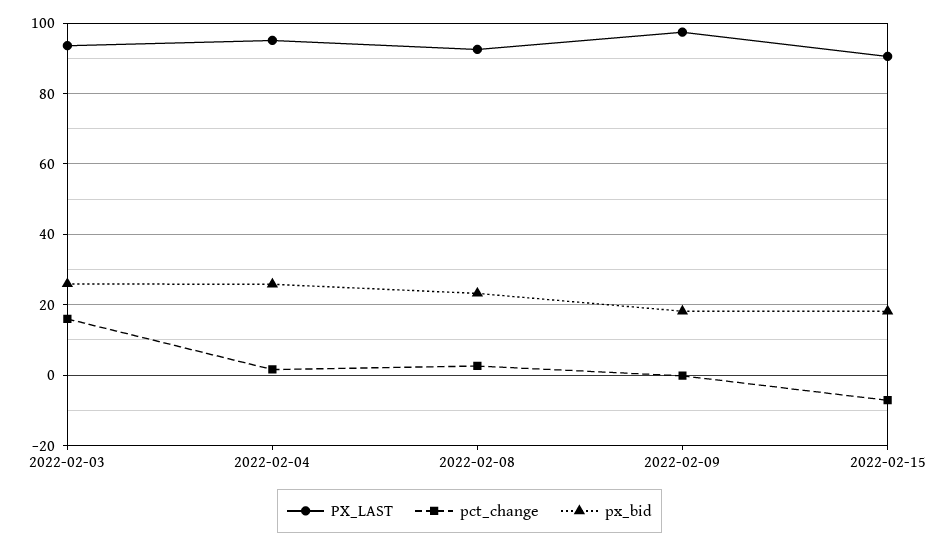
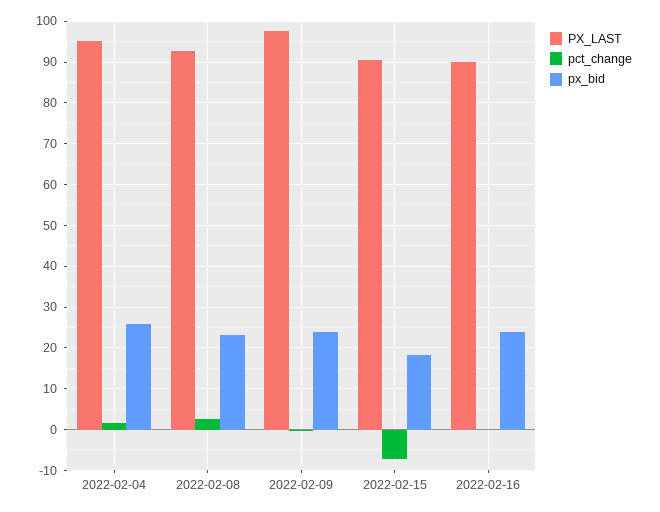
PX_LAST, 2022-02-03: 94 -> none
pct_change, 2022-02-03: 16 -> none
px_bid, 2022-02-03: 26 -> none
px_bid, 2022-02-09: 18 -> 24
PX_LAST, 2022-02-16: none -> 90
pct_change, 2022-02-16: none -> 0
px_bid, 2022-02-16: none -> 24

